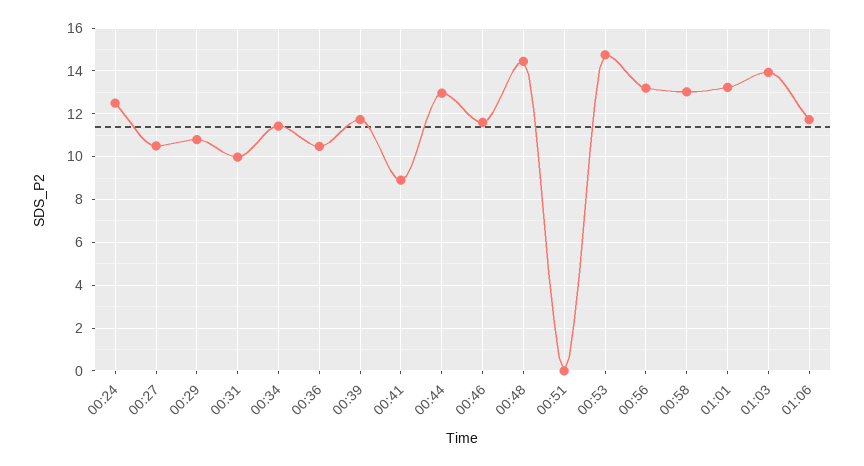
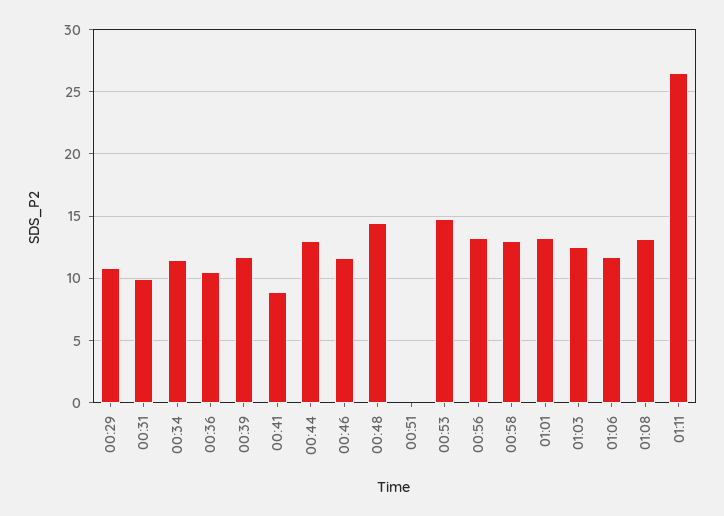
00:24: 12.5 -> none
00:27: 10.5 -> none
01:03: 14 -> 12.5
01:08: none -> 13
01:11: none -> 26.5

